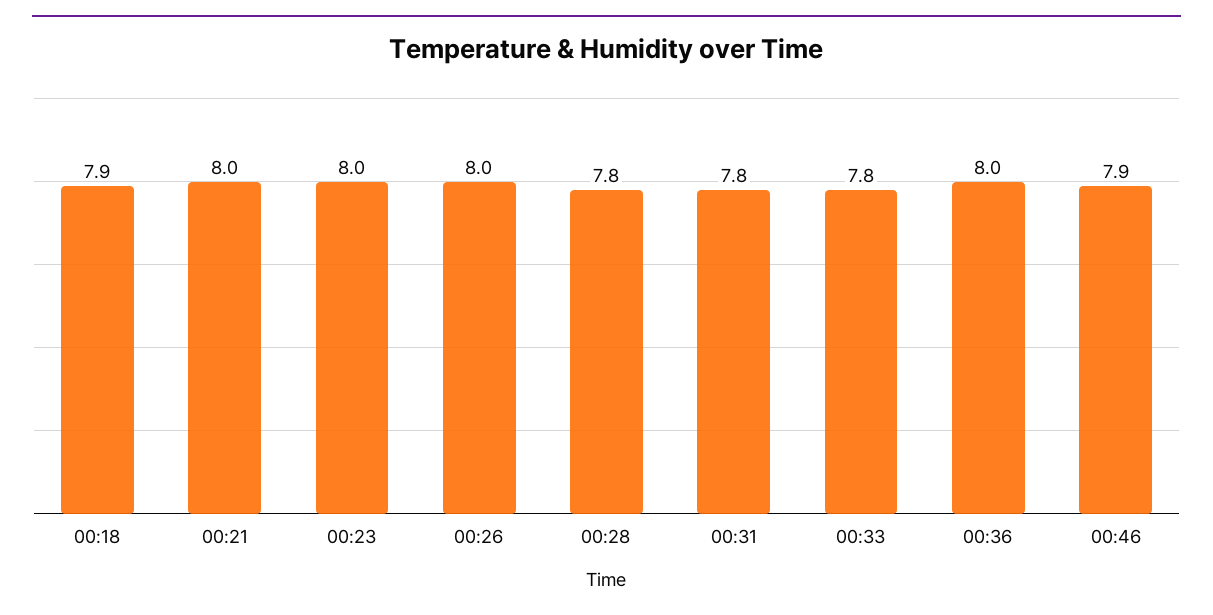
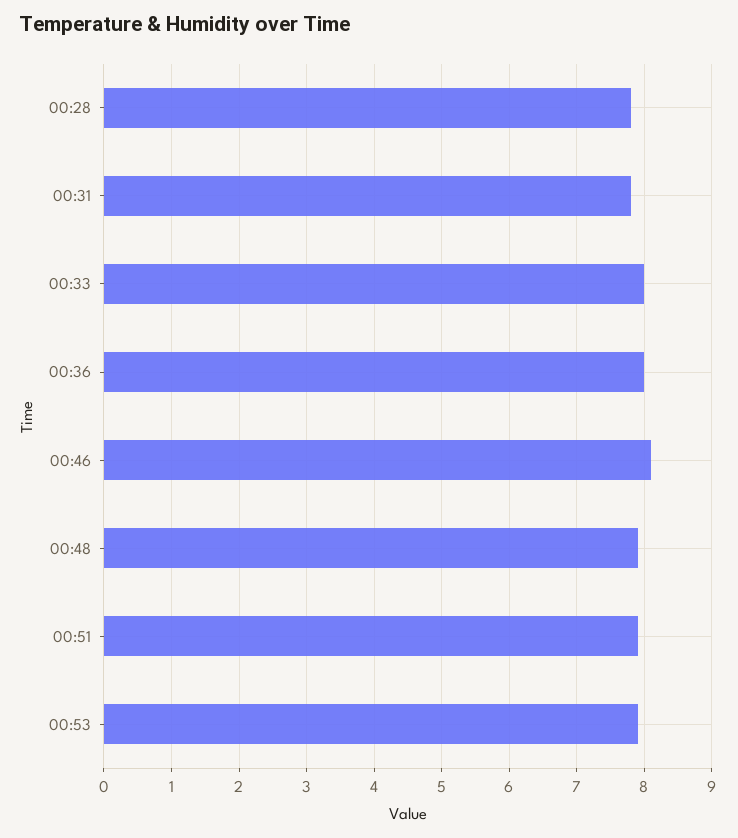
00:18: 7.9 -> none
00:21: 8 -> none
00:23: 8 -> none
00:26: 8 -> none
00:33: 7.8 -> 8
00:46: 7.9 -> 8.1
00:48: none -> 7.9
00:51: none -> 7.9
00:53: none -> 7.9

